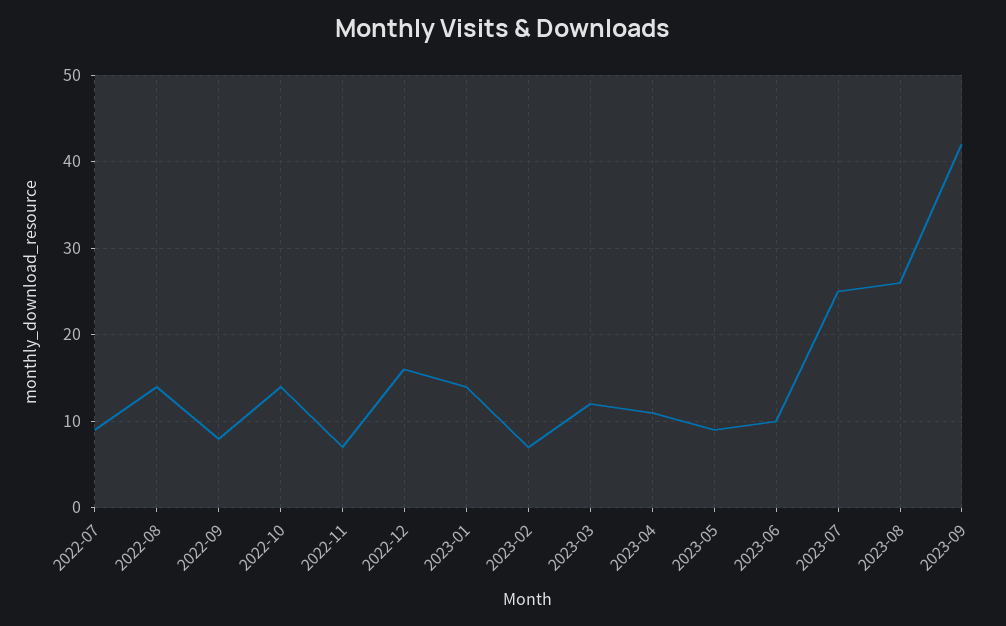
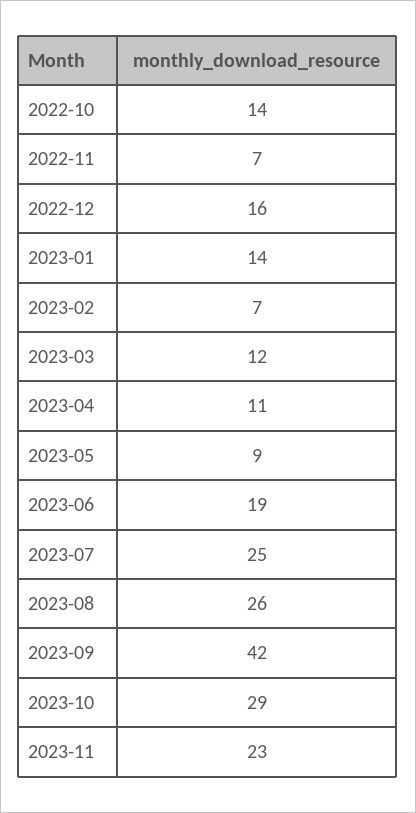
2022-07: 9 -> none
2022-08: 14 -> none
2022-09: 8 -> none
2023-06: 10 -> 19
2023-10: none -> 29
2023-11: none -> 23

